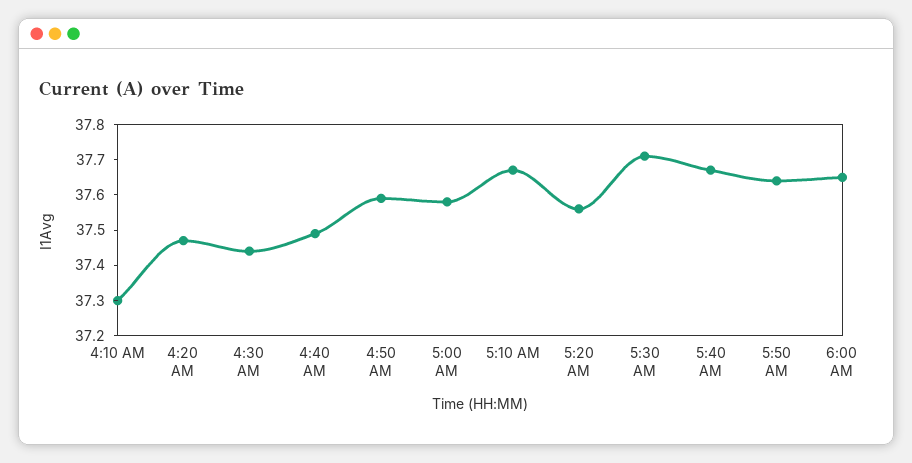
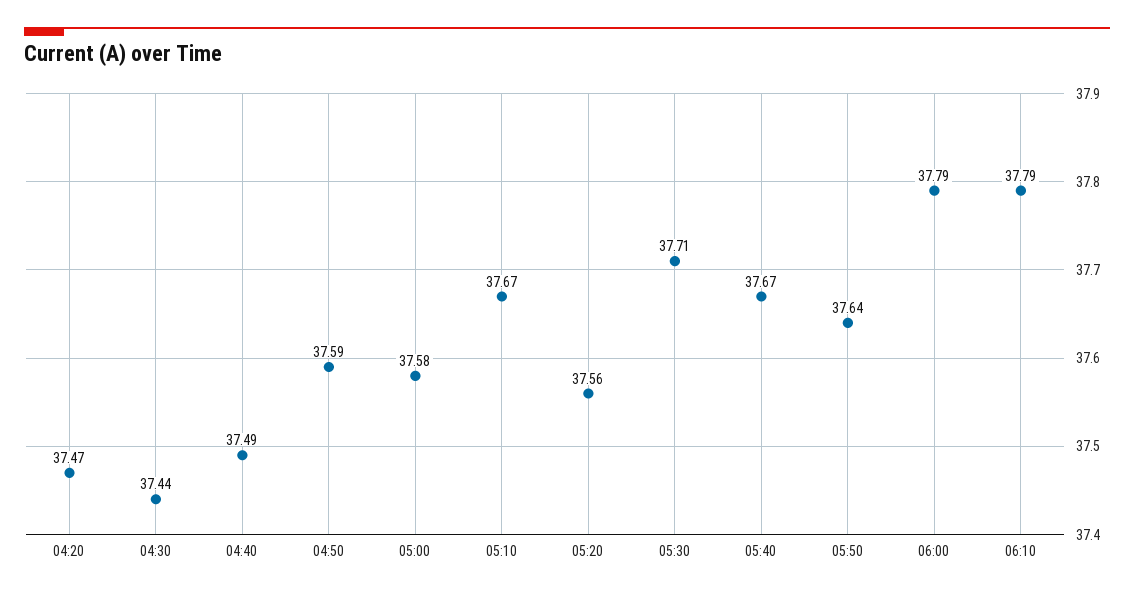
4:10 AM: 37.3 -> none
6:00 AM: 37.65 -> 37.79
06:10: none -> 37.79

